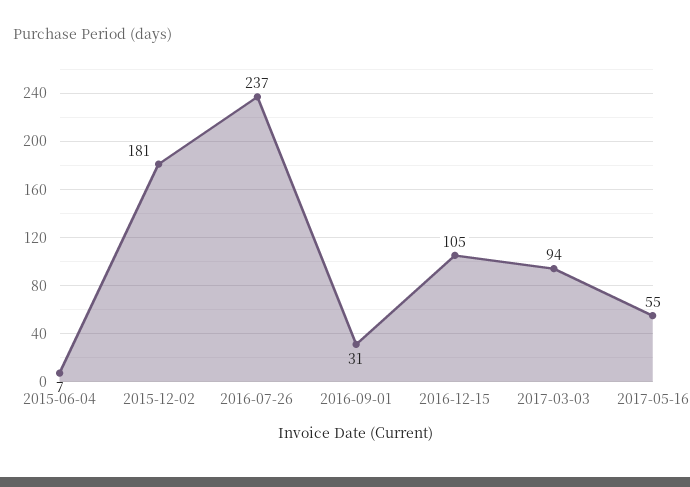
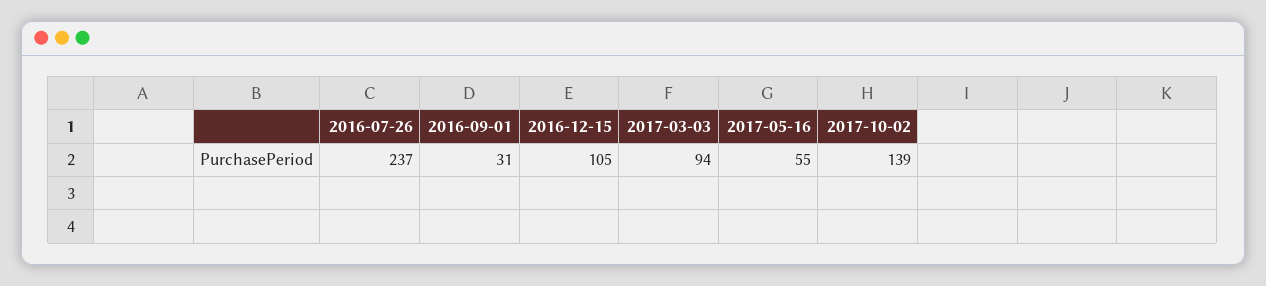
2015-06-04: 7 -> none
2015-12-02: 181 -> none
2017-10-02: none -> 139

